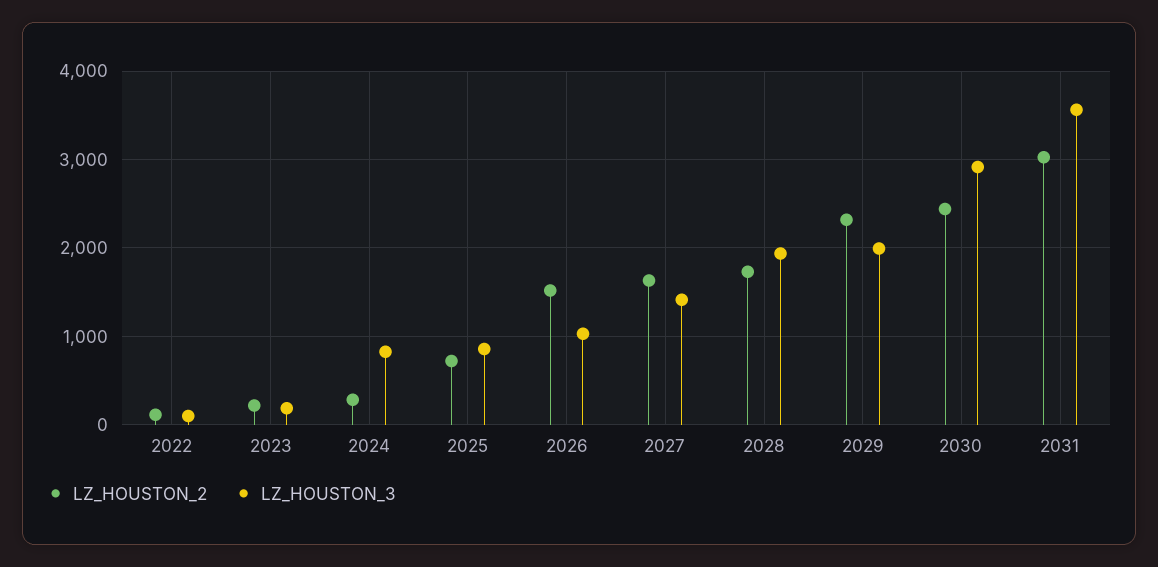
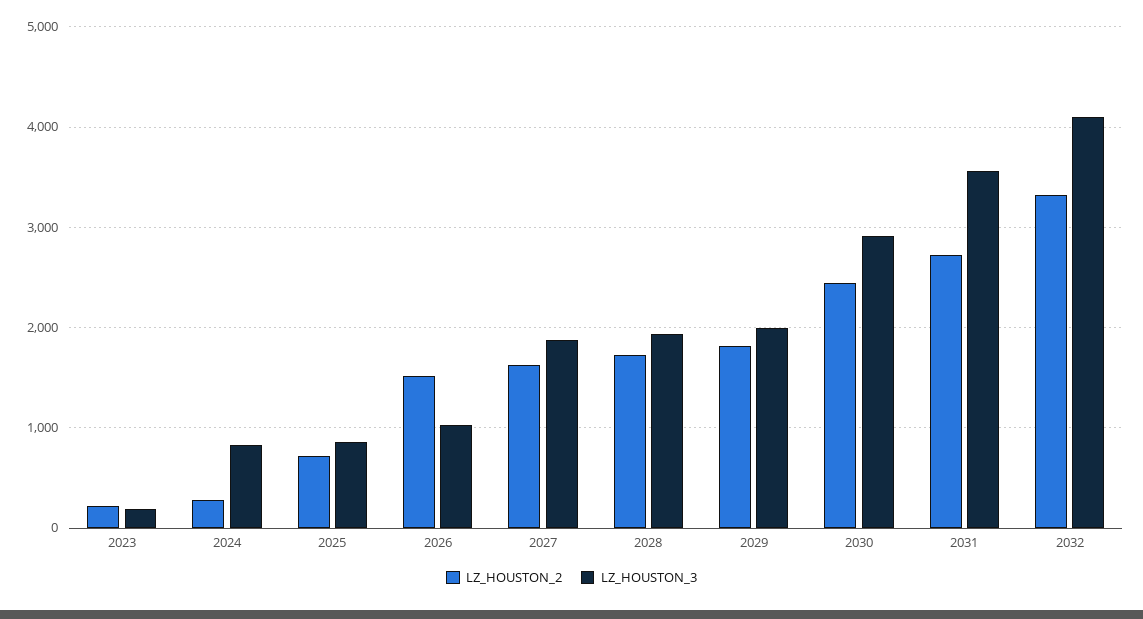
LZ_HOUSTON_2, 2022: 100 -> none
LZ_HOUSTON_3, 2022: 100 -> none
LZ_HOUSTON_3, 2027: 1400 -> 1900
LZ_HOUSTON_2, 2029: 2300 -> 1800
LZ_HOUSTON_2, 2031: 3000 -> 2700
LZ_HOUSTON_2, 2032: none -> 3300
LZ_HOUSTON_3, 2032: none -> 4100

